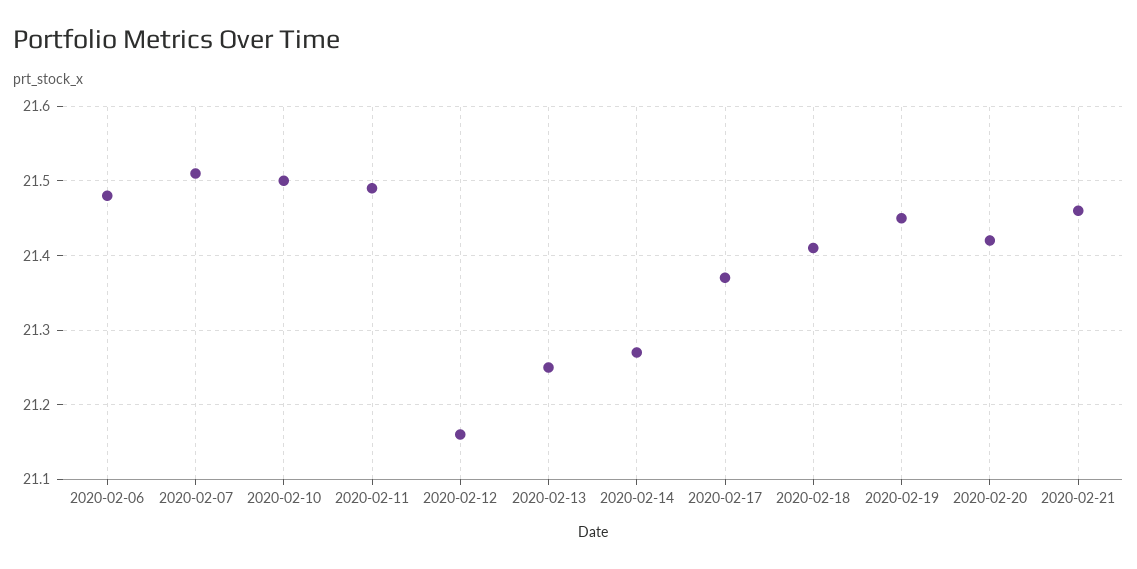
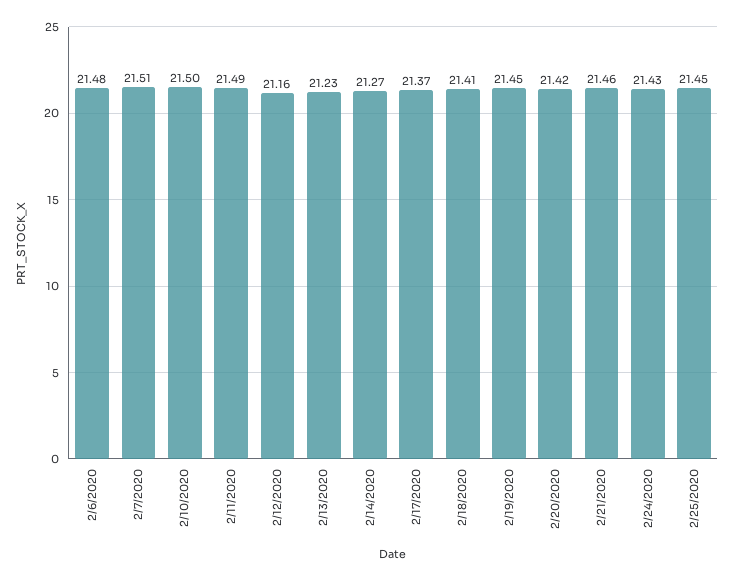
2020-02-13: 21.25 -> 21.23
2/24/2020: none -> 21.43
2/25/2020: none -> 21.45

